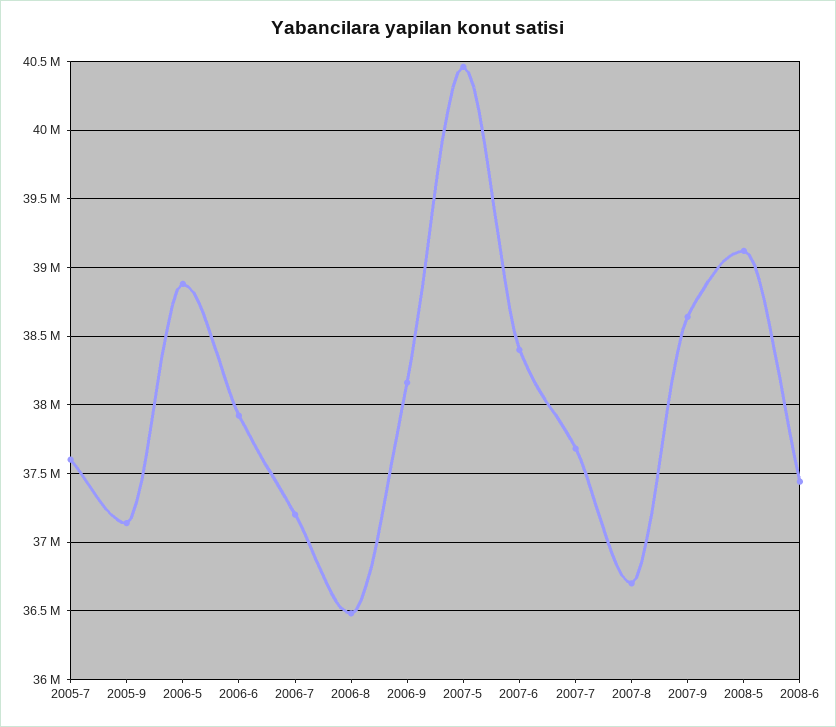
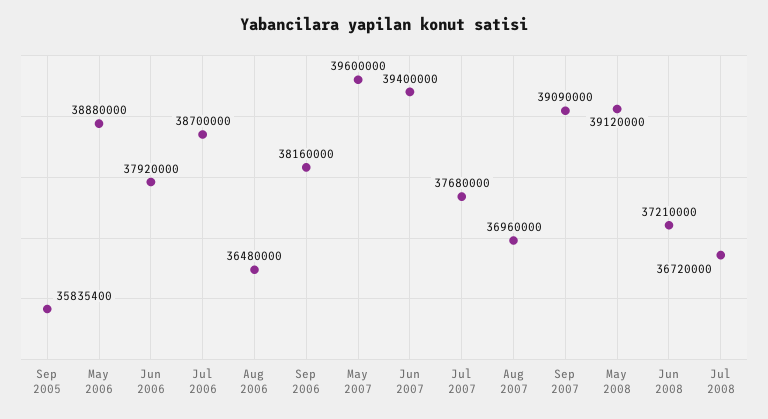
2005-7: 37600000 -> none
2005-9: 37150000 -> 35835400
2006-7: 37200000 -> 38700000
2007-5: 40450000 -> 39600000
2007-6: 38400000 -> 39400000
2007-8: 36700000 -> 36960000
2007-9: 38650000 -> 39090000
2008-6: 37450000 -> 37210000
Jul 2008: none -> 36720000

